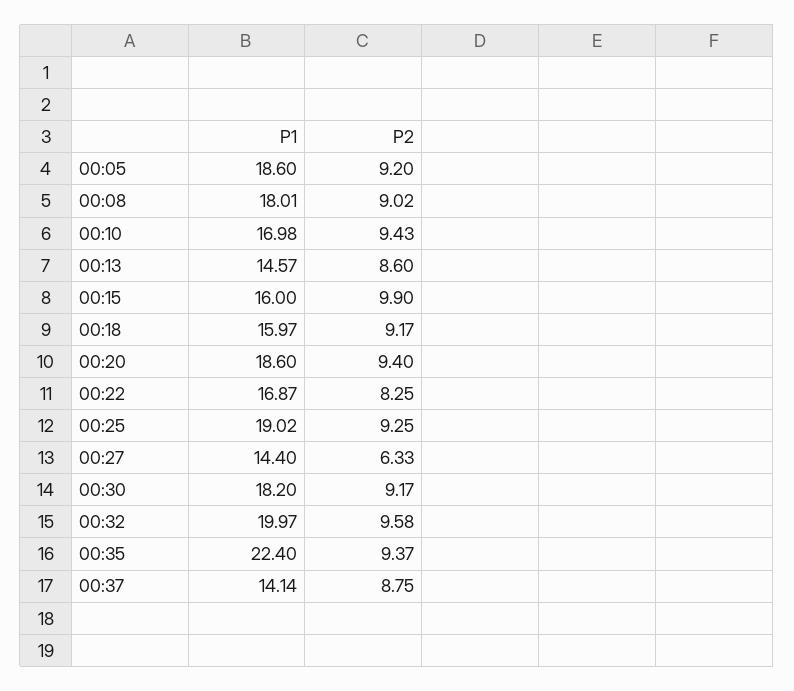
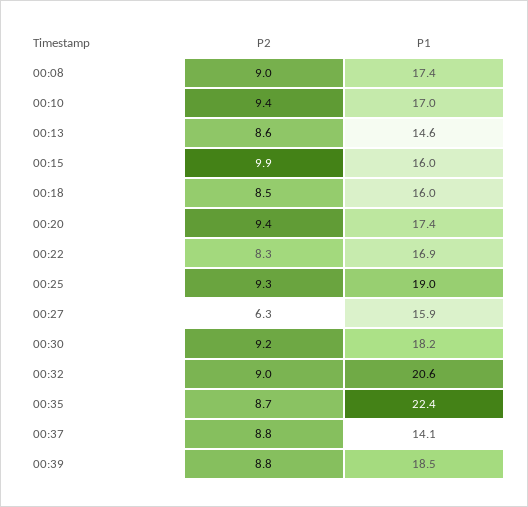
P1, 00:05: 18.6 -> none
P2, 00:05: 9.2 -> none
P1, 00:08: 18.01 -> 17.4
P2, 00:18: 9.17 -> 8.5
P1, 00:20: 18.6 -> 17.4
P1, 00:27: 14.4 -> 15.9
P1, 00:32: 19.97 -> 20.6
P2, 00:32: 9.58 -> 9
P2, 00:35: 9.37 -> 8.7
P2, 00:39: none -> 8.8
P1, 00:39: none -> 18.5

